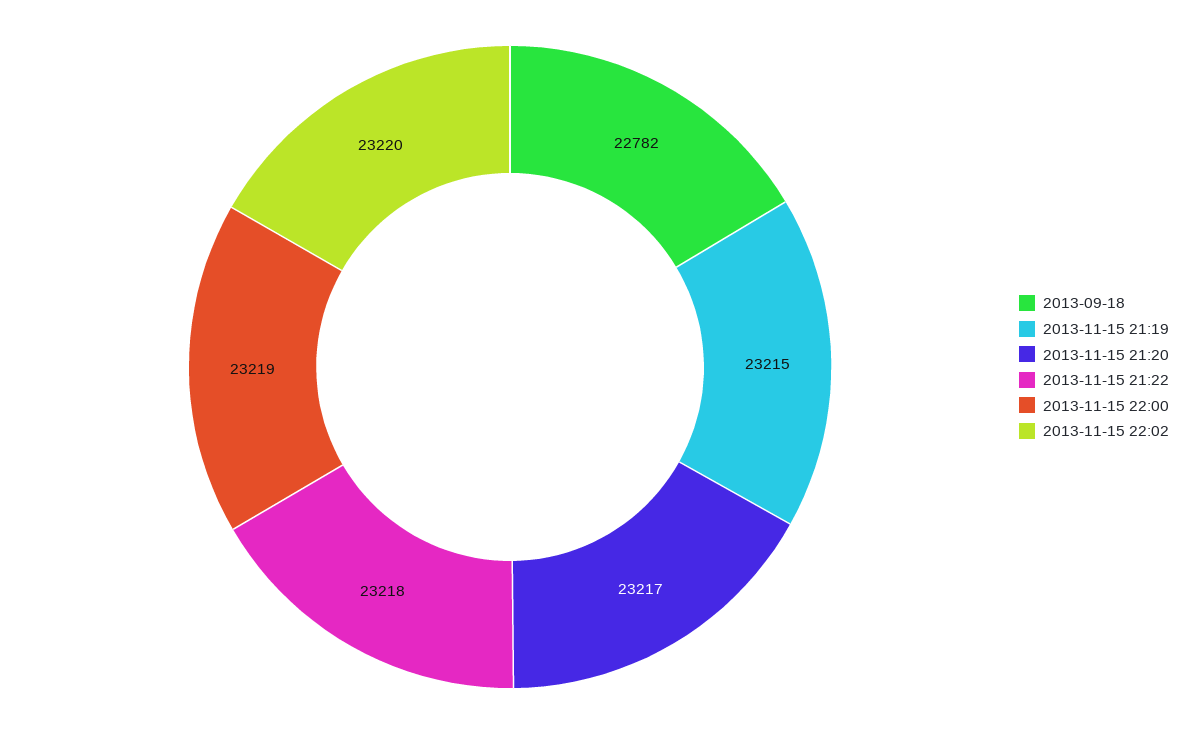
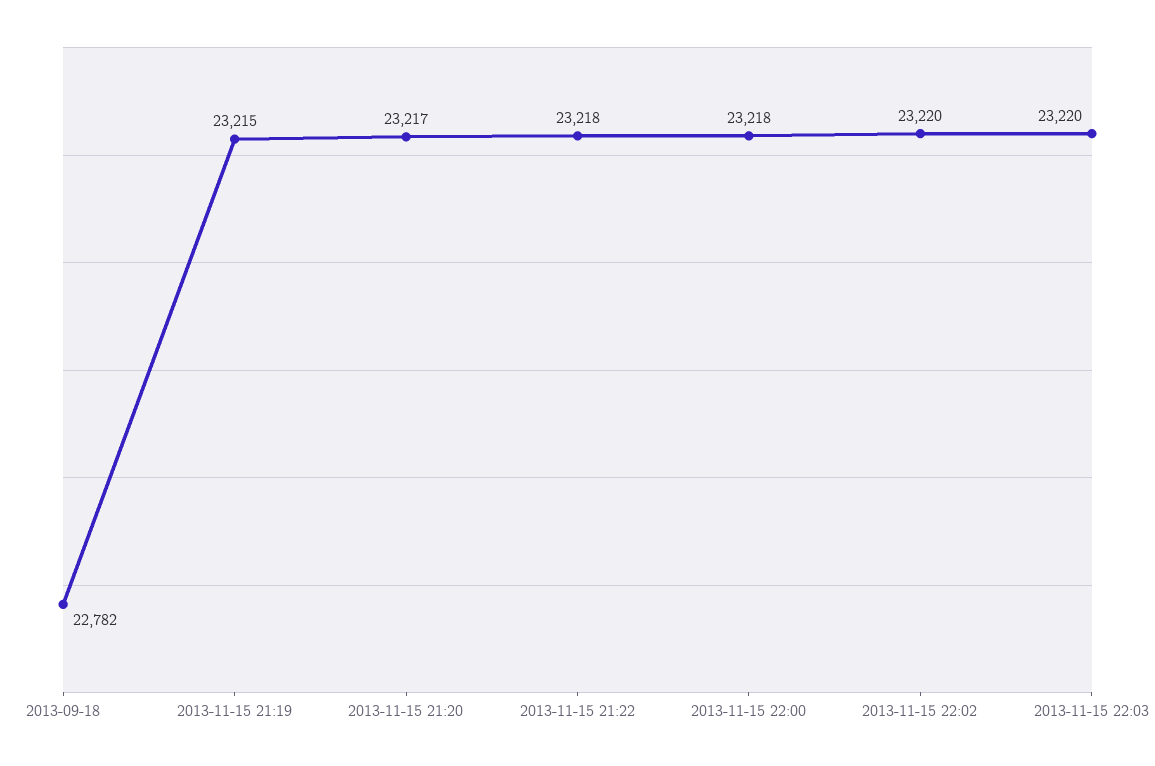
2013-11-15 22:00: 23219 -> 23218
2013-11-15 22:03: none -> 23220

